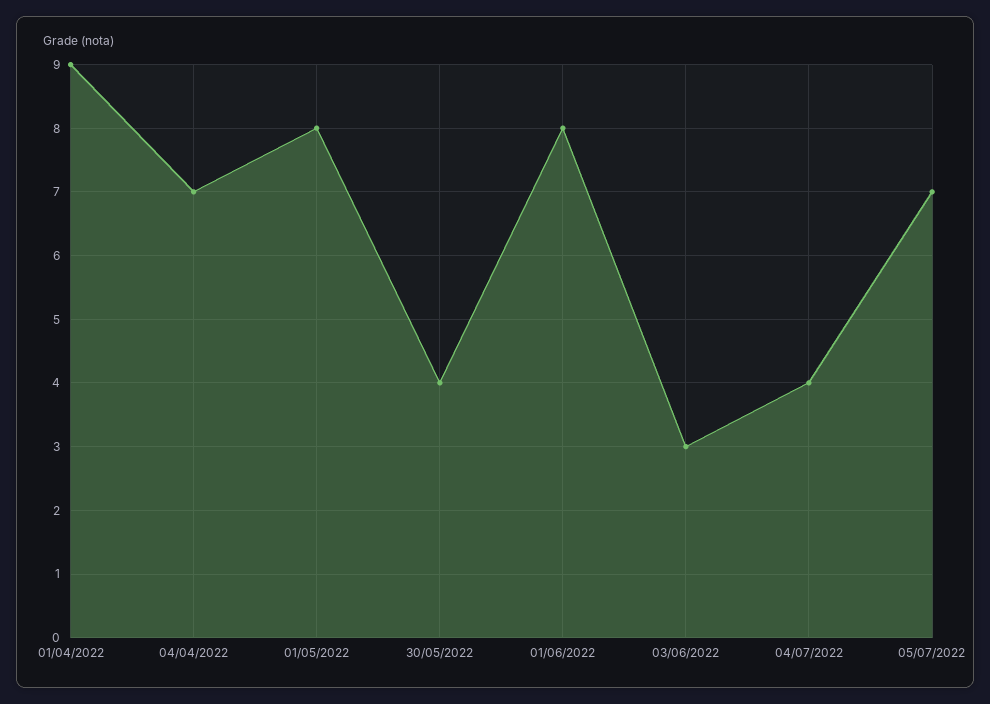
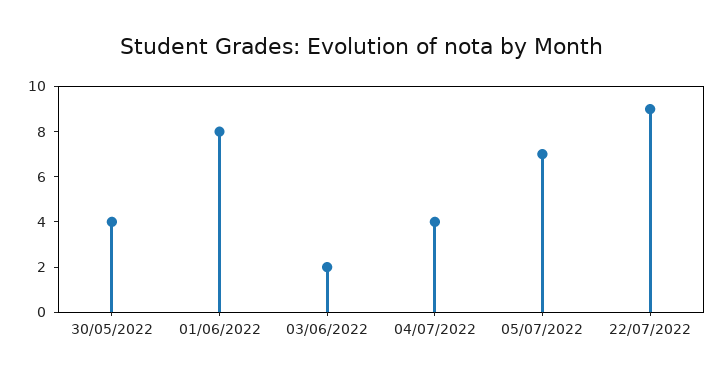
01/04/2022: 9 -> none
04/04/2022: 7 -> none
01/05/2022: 8 -> none
03/06/2022: 3 -> 2
22/07/2022: none -> 9

